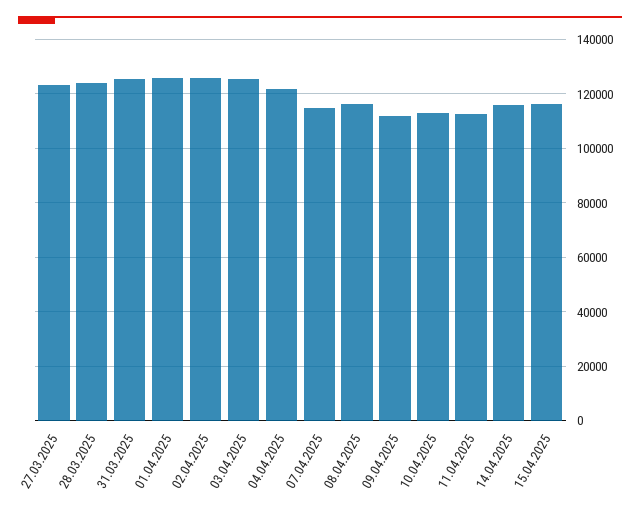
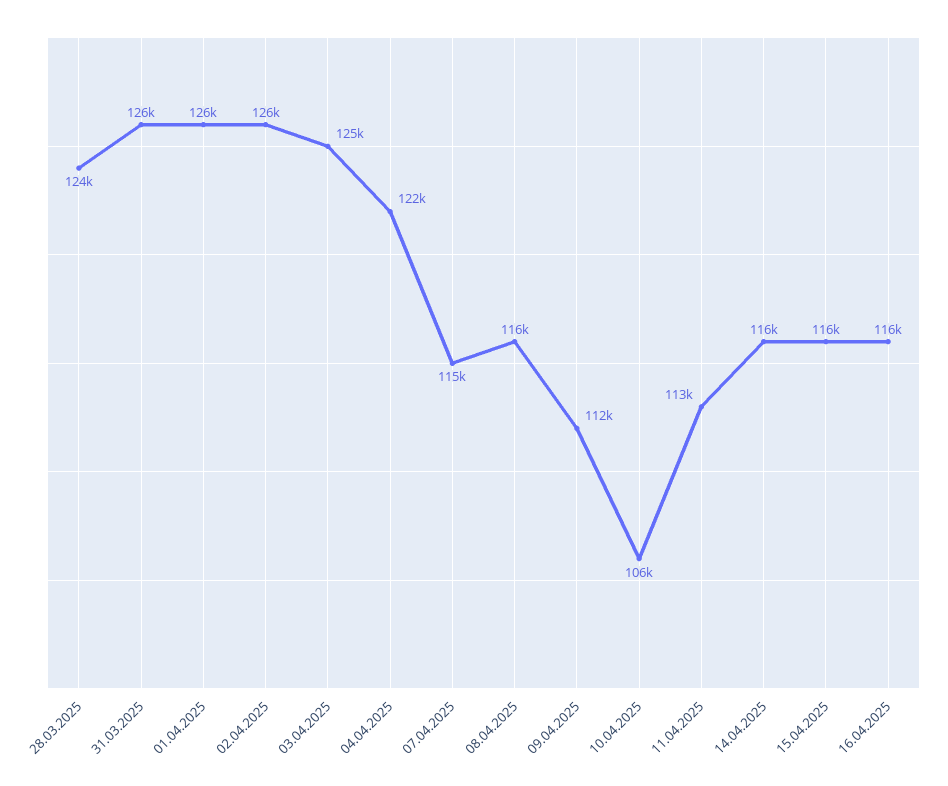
27.03.2025: 122500 -> none
10.04.2025: 112500 -> 106000
16.04.2025: none -> 116000

